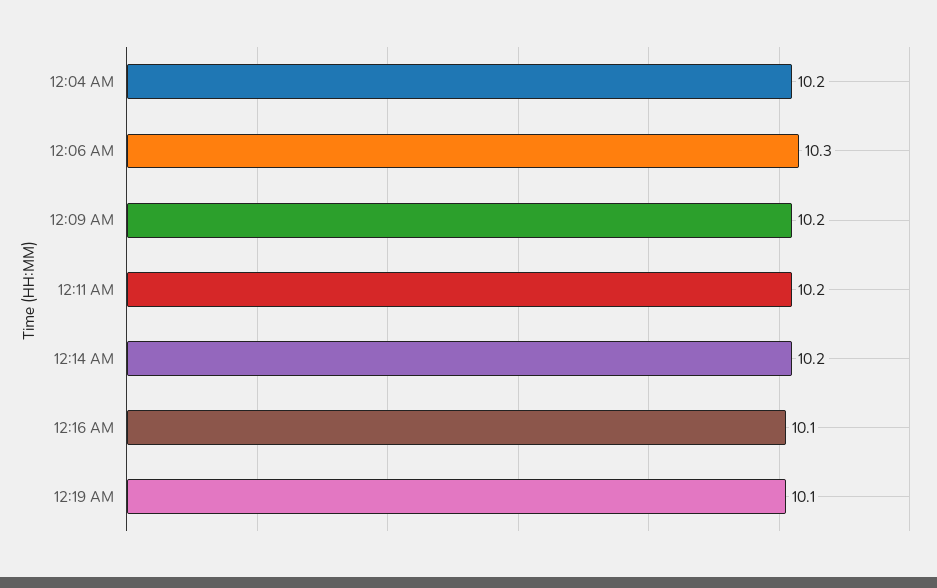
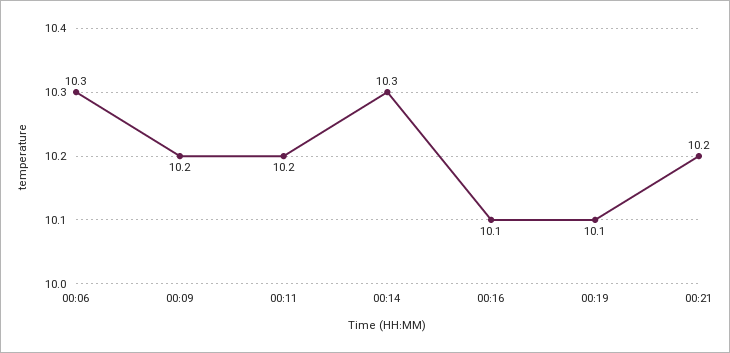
12:04 AM: 10.2 -> none
12:14 AM: 10.2 -> 10.3
00:21: none -> 10.2

